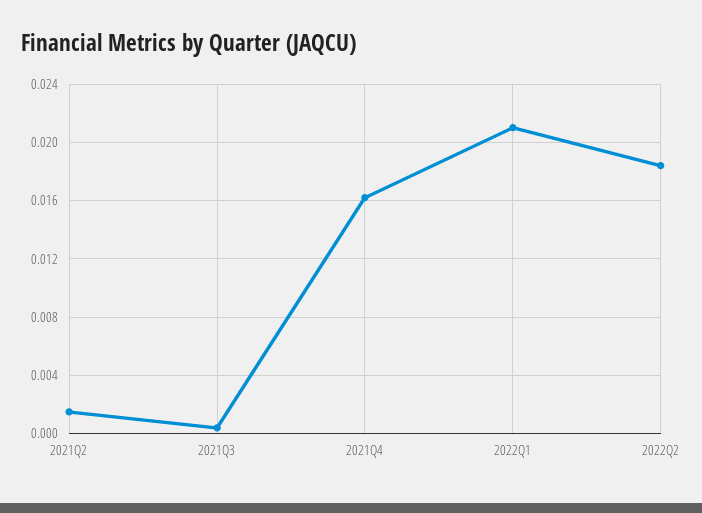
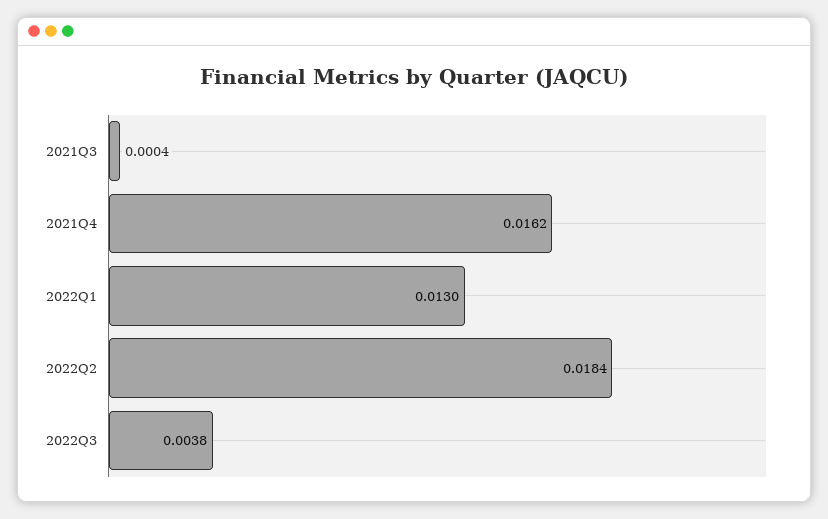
2021Q2: 0.0015 -> none
2022Q1: 0.021 -> 0.013
2022Q3: none -> 0.0038

